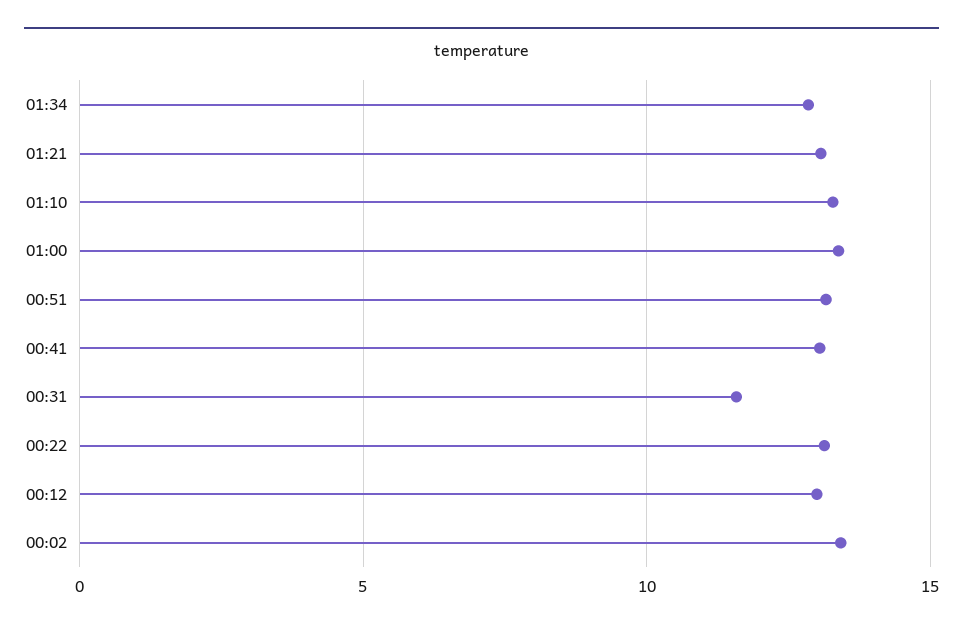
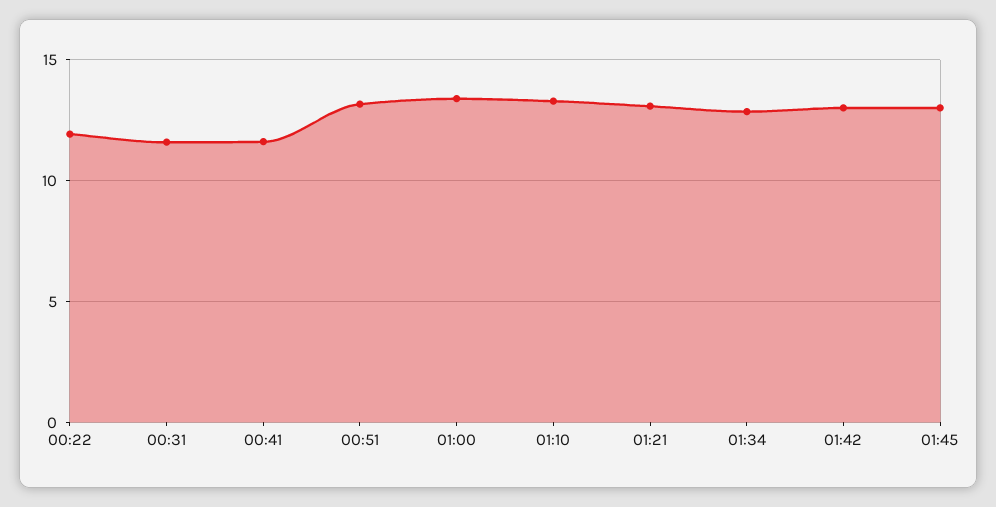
00:41: 13 -> 11.5
00:22: 13 -> 12
00:12: 13 -> none
00:02: 13.5 -> none
01:42: none -> 13
01:45: none -> 13

